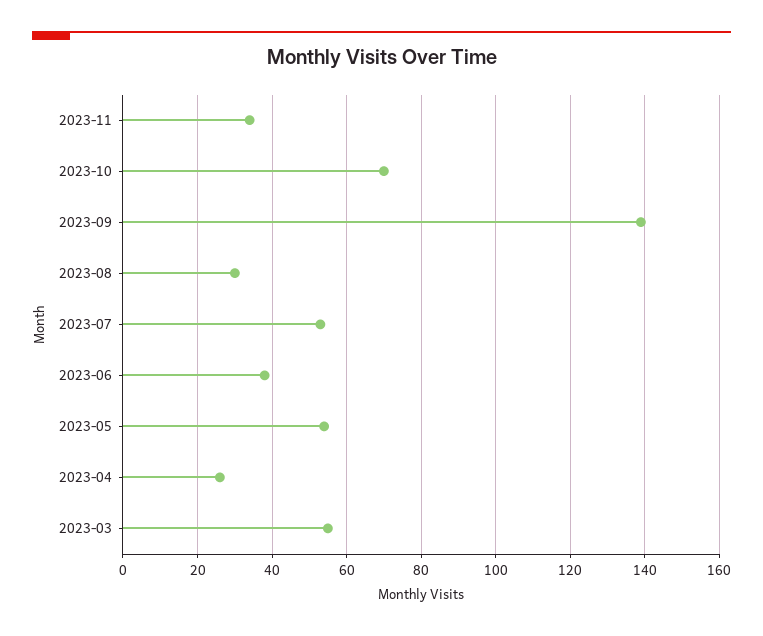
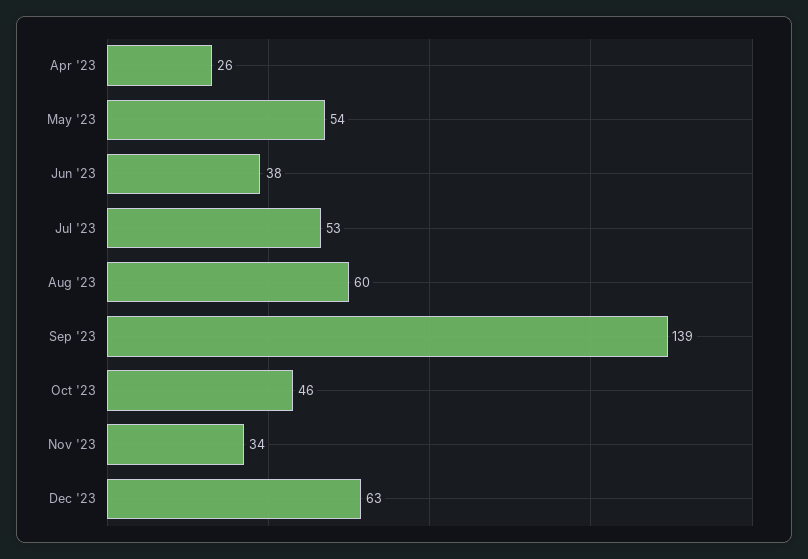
2023-10: 70 -> 46
2023-08: 30 -> 60
2023-03: 55 -> none
Dec '23: none -> 63

